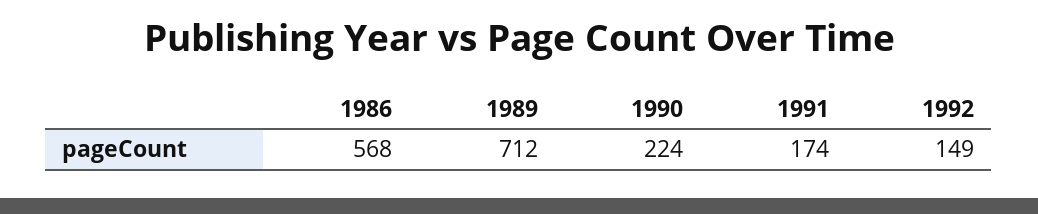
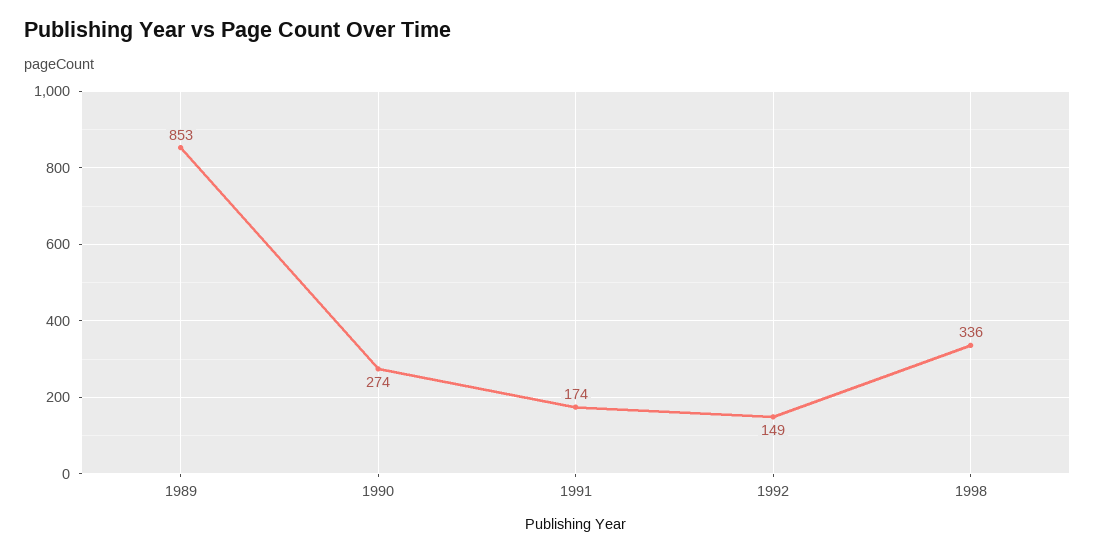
1986: 568 -> none
1989: 712 -> 853
1990: 224 -> 274
1998: none -> 336

